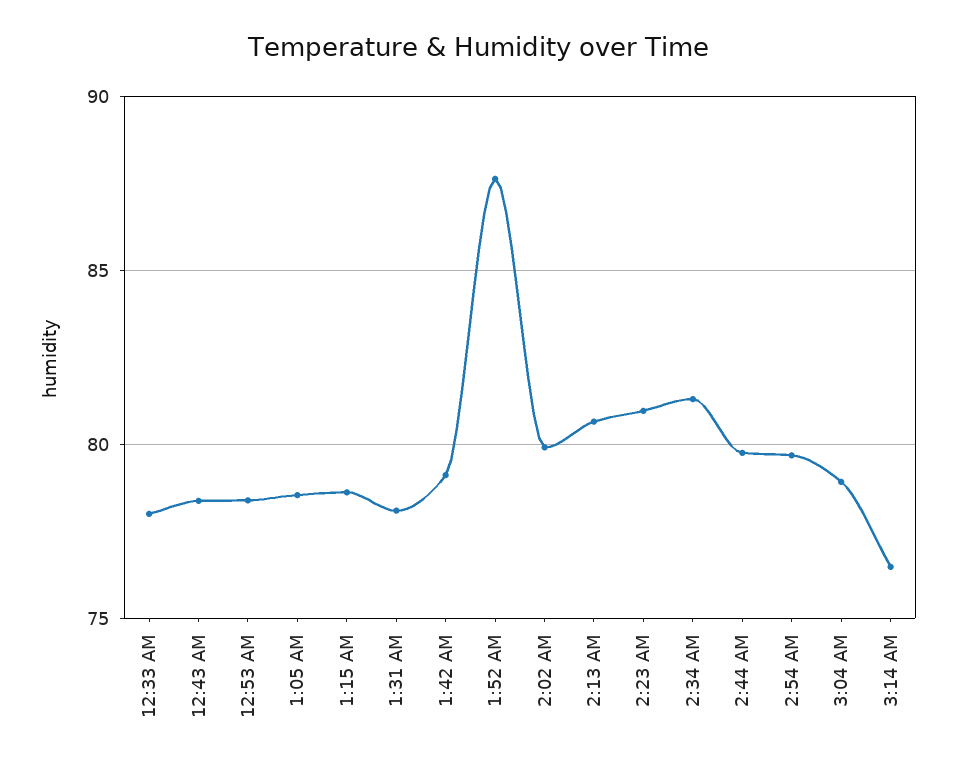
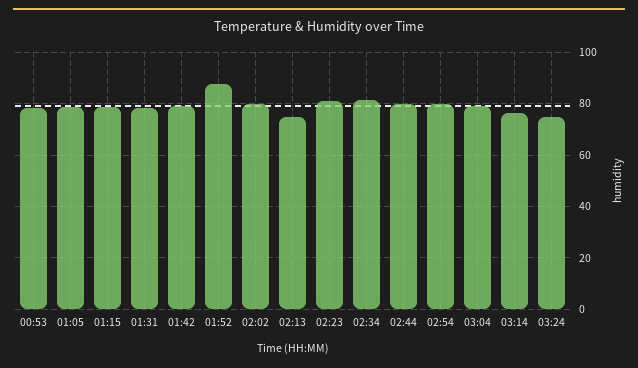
12:33 AM: 78 -> none
12:43 AM: 78.5 -> none
2:13 AM: 80.5 -> 75
03:24: none -> 75

